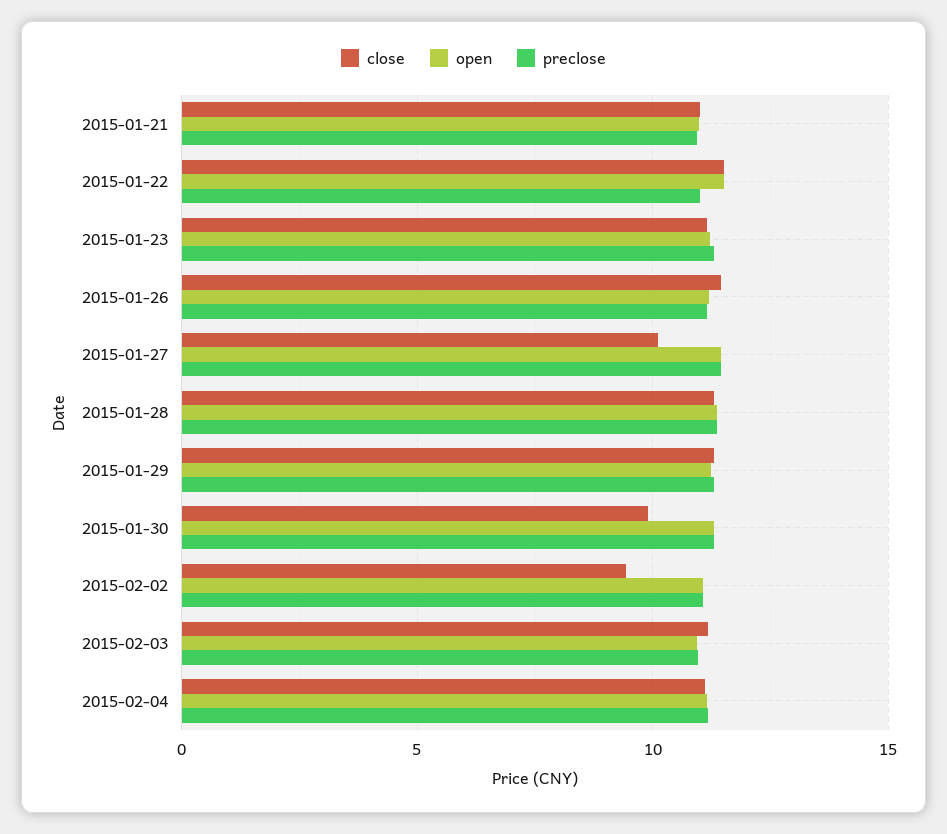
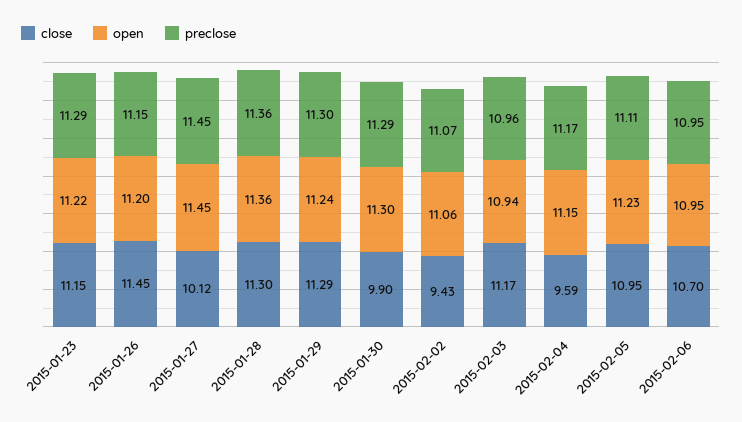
close, 2015-01-21: 11 -> none
open, 2015-01-21: 11 -> none
preclose, 2015-01-21: 11 -> none
close, 2015-01-22: 11.5 -> none
open, 2015-01-22: 11.5 -> none
preclose, 2015-01-22: 11 -> none
close, 2015-02-04: 11 -> 9.59
close, 2015-02-05: none -> 10.95
open, 2015-02-05: none -> 11.23
preclose, 2015-02-05: none -> 11.11
close, 2015-02-06: none -> 10.7
open, 2015-02-06: none -> 10.95
preclose, 2015-02-06: none -> 10.95

